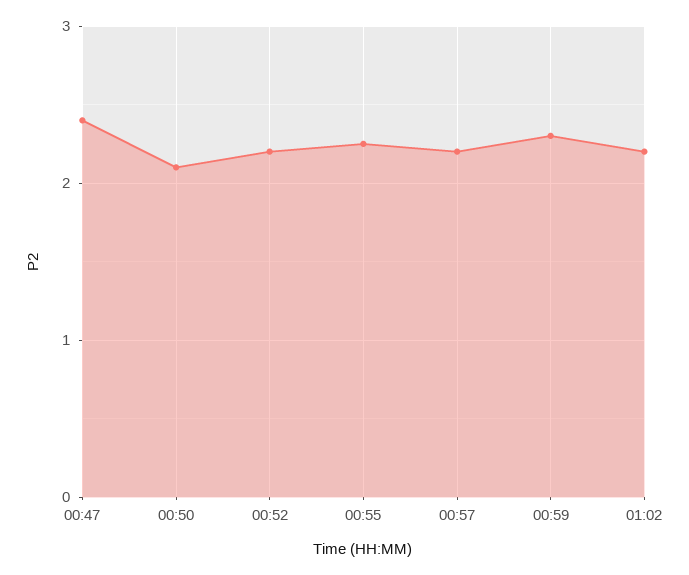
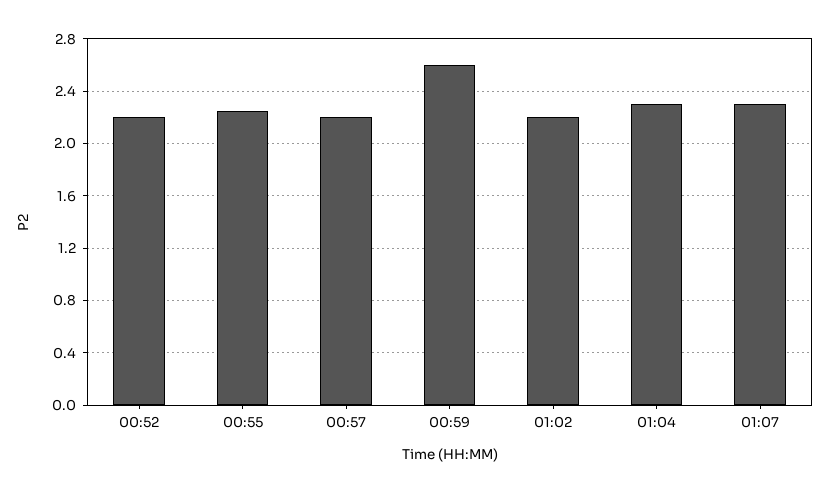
00:47: 2.4 -> none
00:50: 2.1 -> none
00:59: 2.3 -> 2.6
01:04: none -> 2.3
01:07: none -> 2.3

